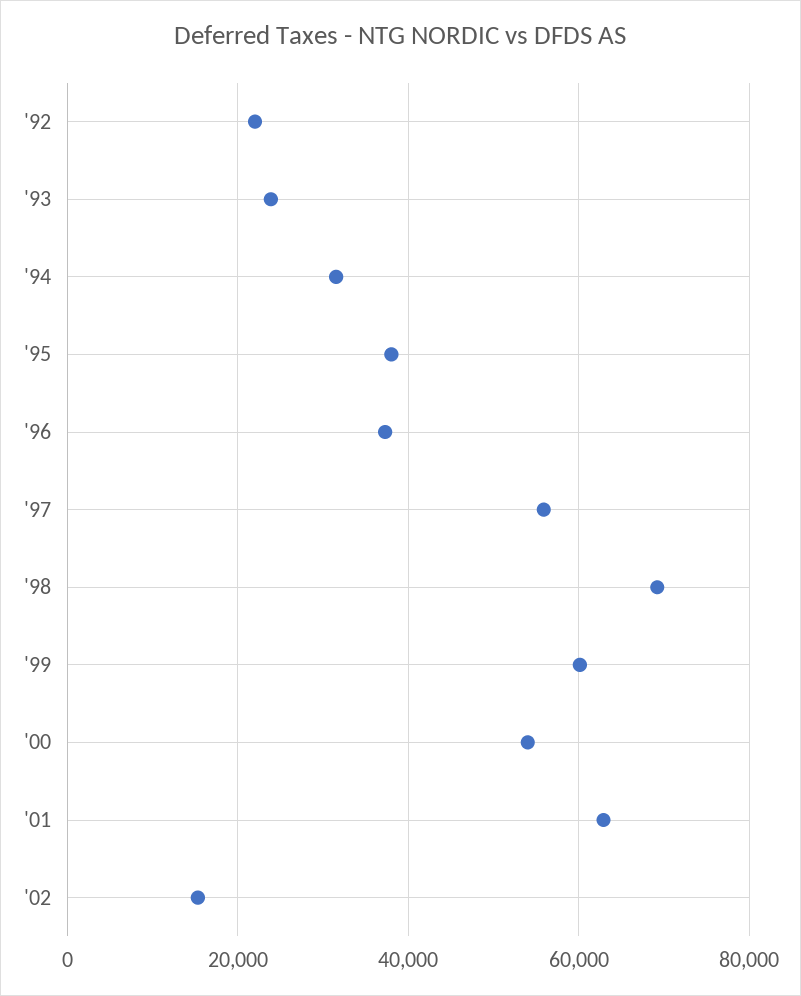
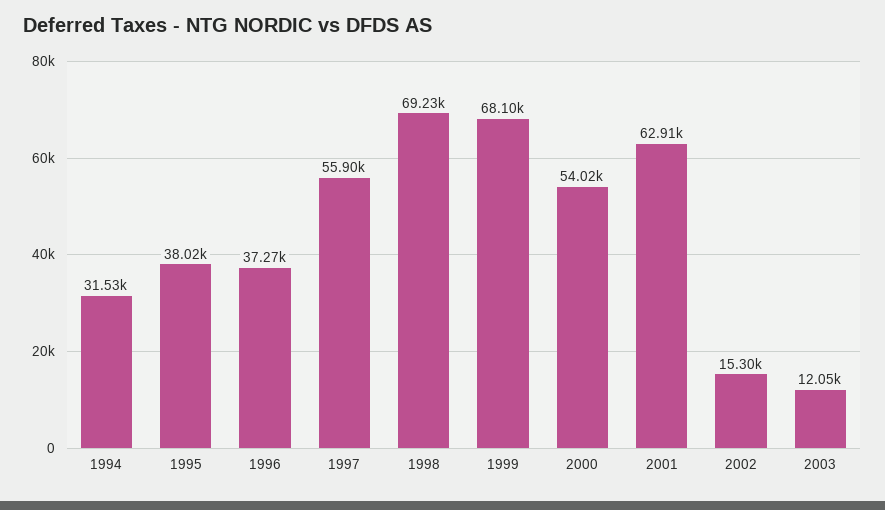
'92: 22000 -> none
'93: 24000 -> none
'99: 60000 -> 68100
2003: none -> 12050

